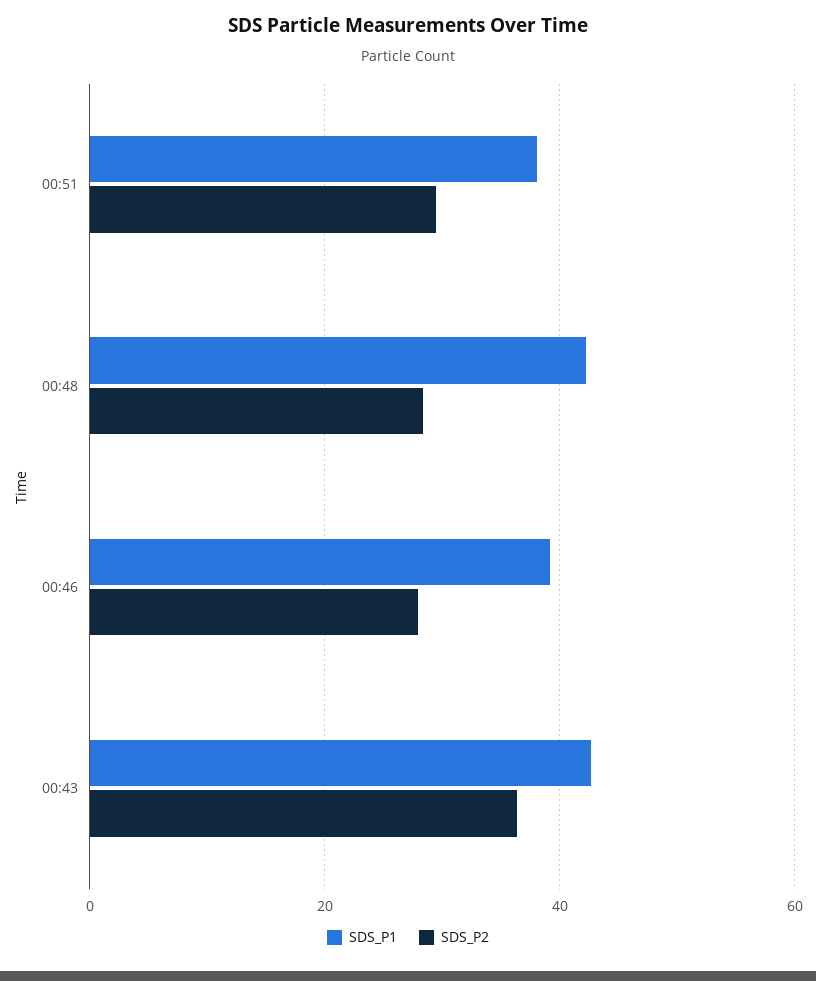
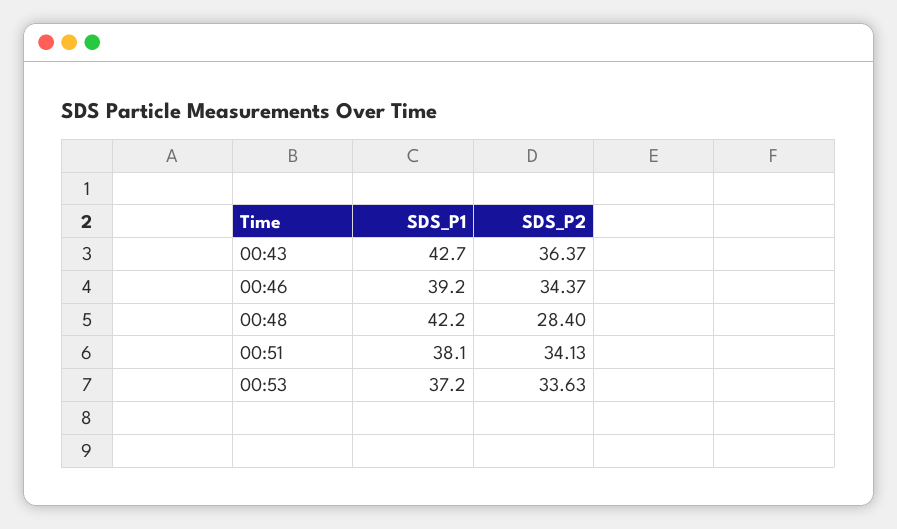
SDS_P2, 00:51: 30 -> 34.13
SDS_P2, 00:46: 28 -> 34.37
SDS_P1, 00:53: none -> 37.2
SDS_P2, 00:53: none -> 33.63

